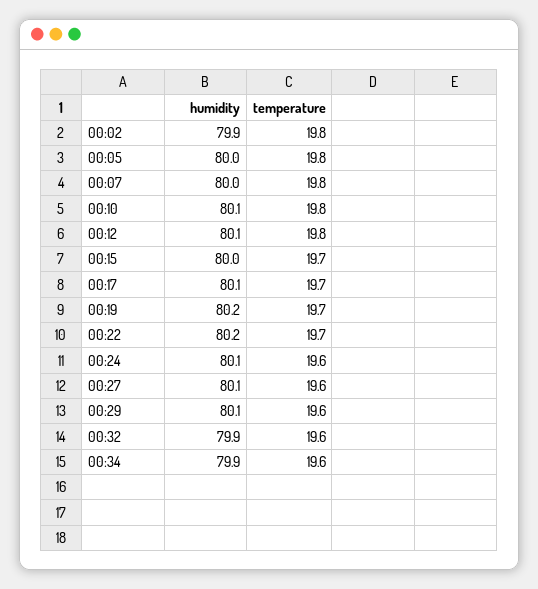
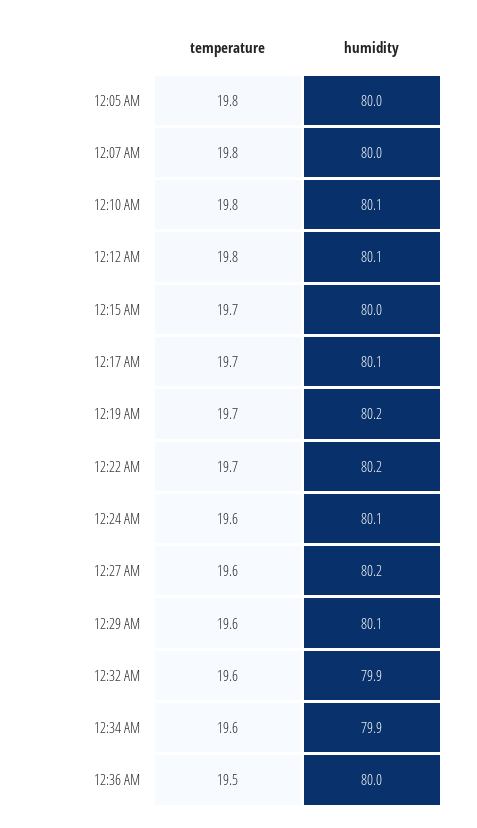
humidity, 00:02: 79.9 -> none
temperature, 00:02: 19.8 -> none
humidity, 00:27: 80.1 -> 80.2
temperature, 12:36 AM: none -> 19.5
humidity, 12:36 AM: none -> 80

